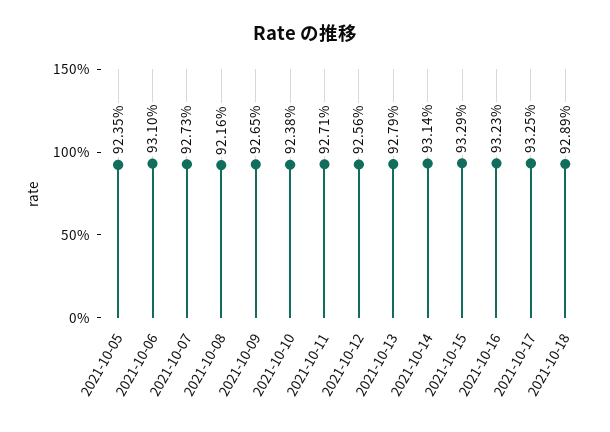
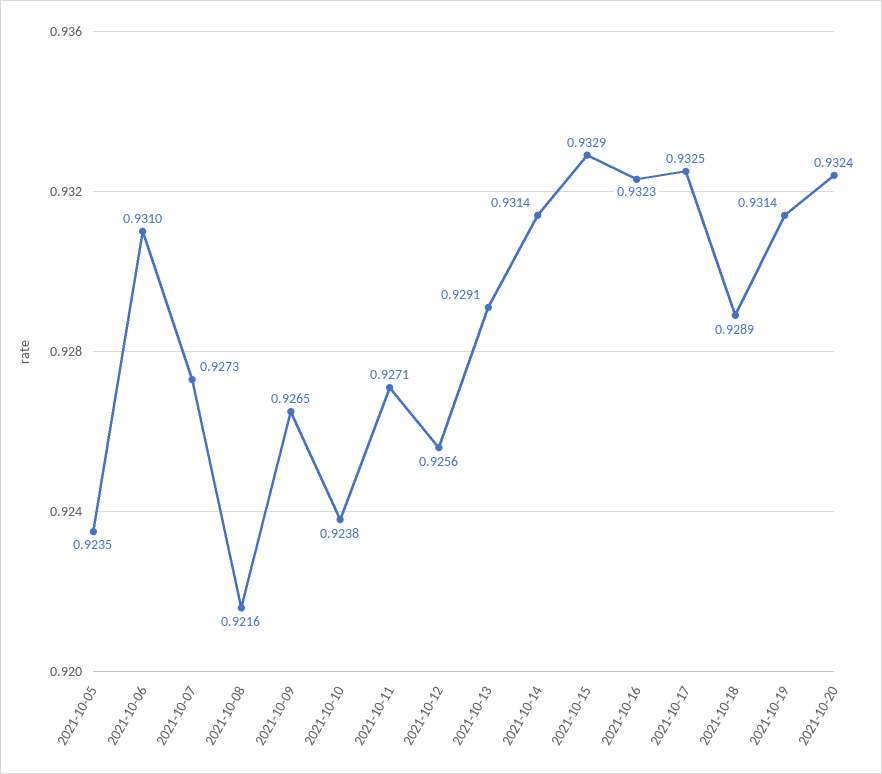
2021-10-13: 0.9279 -> 0.9291
2021-10-19: none -> 0.9314
2021-10-20: none -> 0.9324

